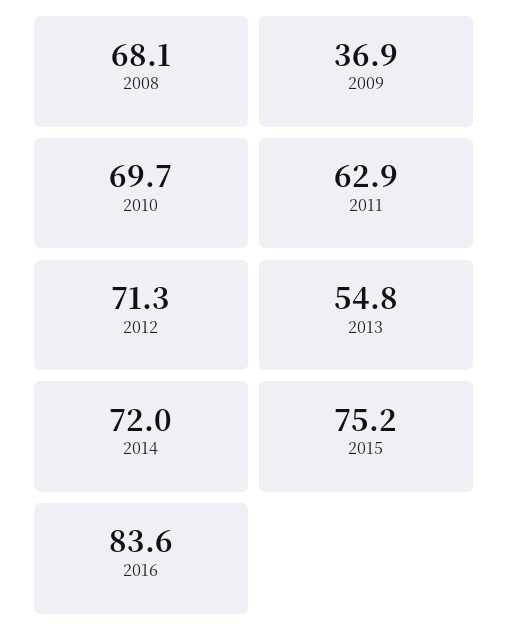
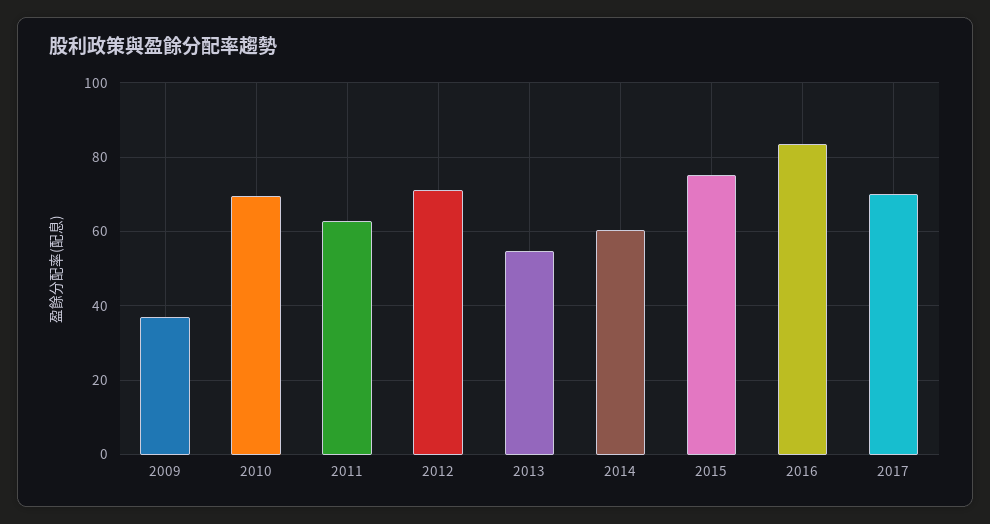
2008: 68.1 -> none
2014: 72 -> 60
2017: none -> 70

